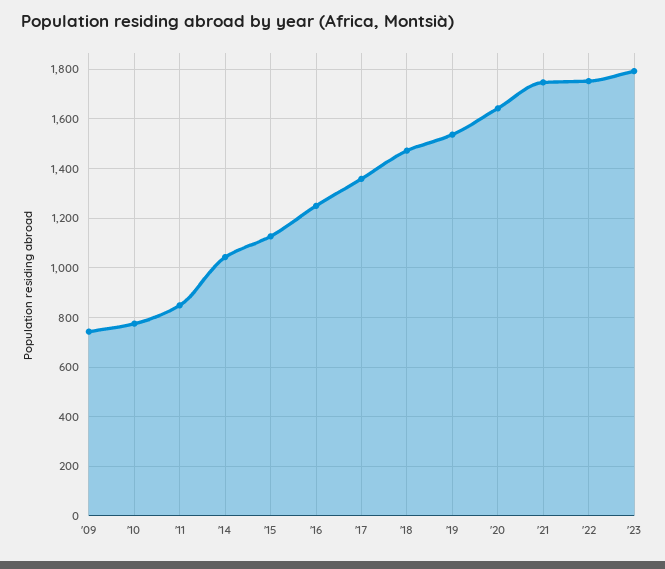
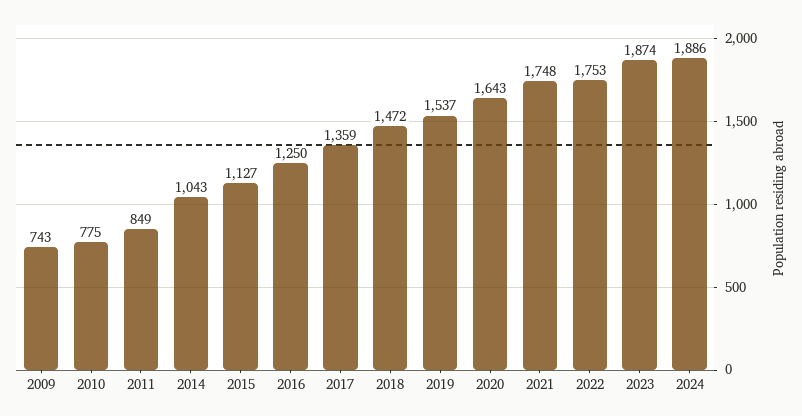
'23: 1800 -> 1874
2024: none -> 1886

